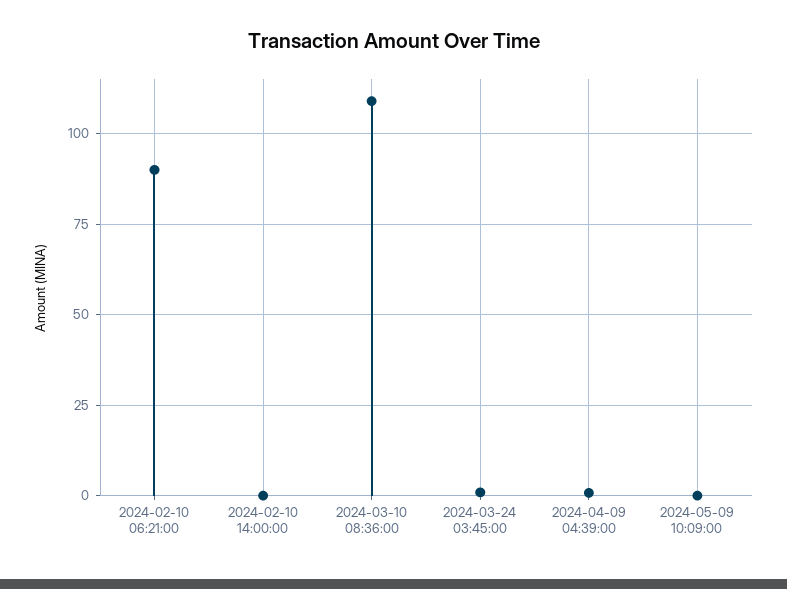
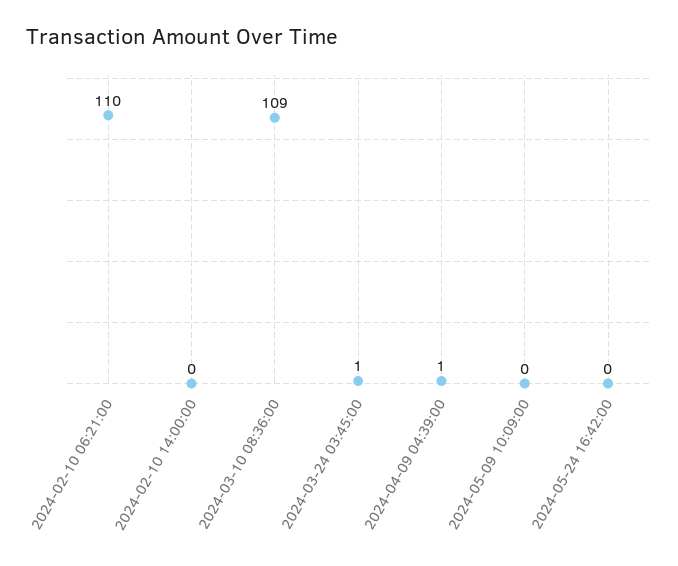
2024-02-10 06:21:00: 90 -> 110
2024-05-24 16:42:00: none -> 0

